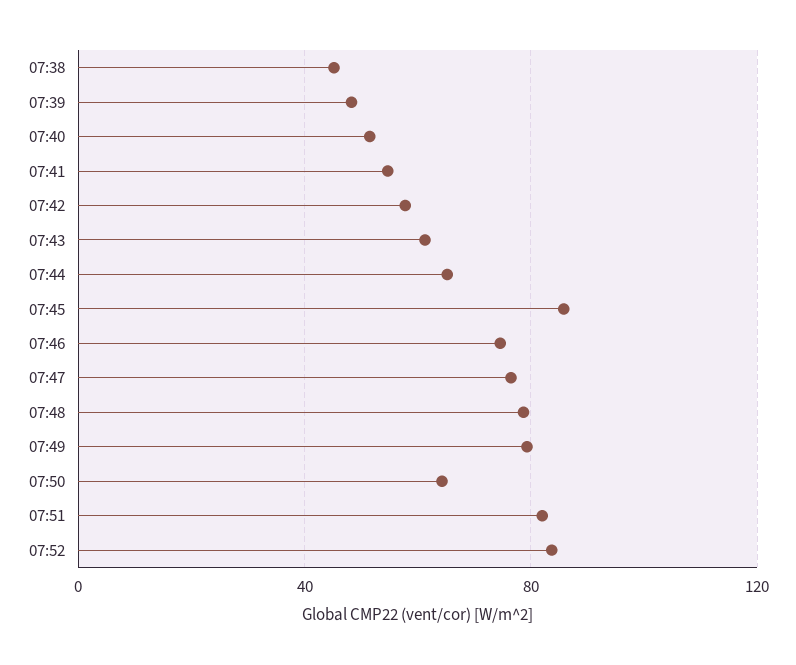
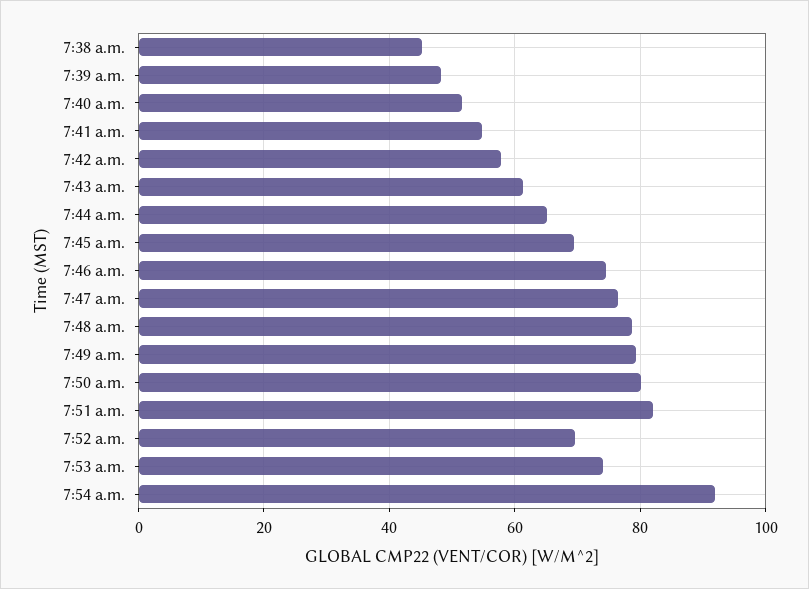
07:45: 85 -> 70
07:50: 65 -> 80
07:52: 85 -> 70
7:53 a.m.: none -> 74
7:54 a.m.: none -> 92

